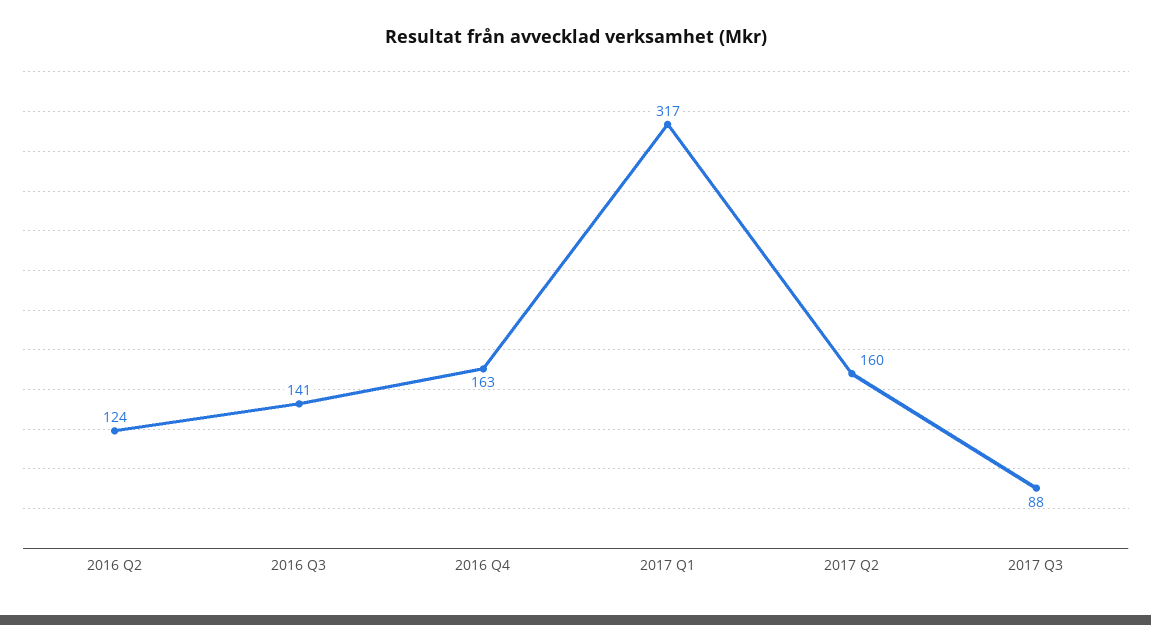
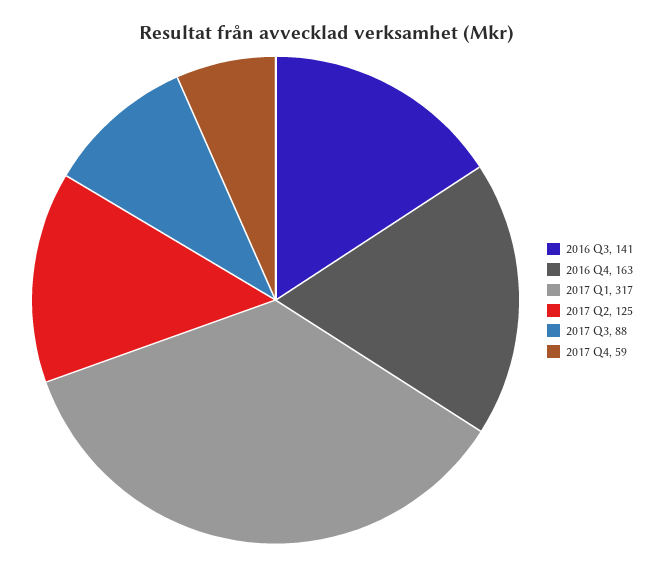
2016 Q2: 124 -> none
2017 Q2: 160 -> 125
2017 Q4: none -> 59

